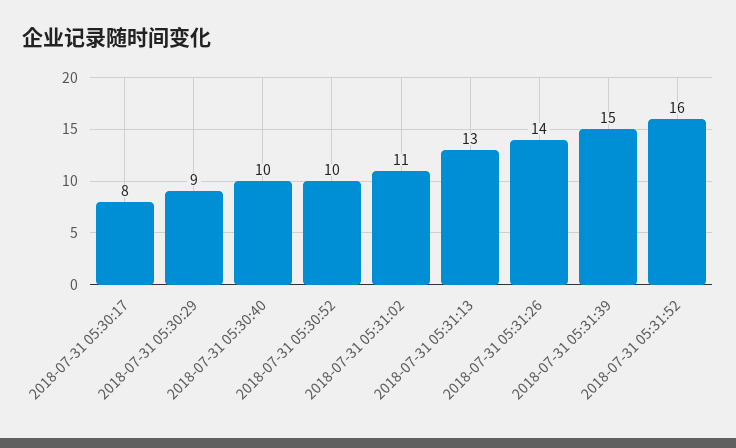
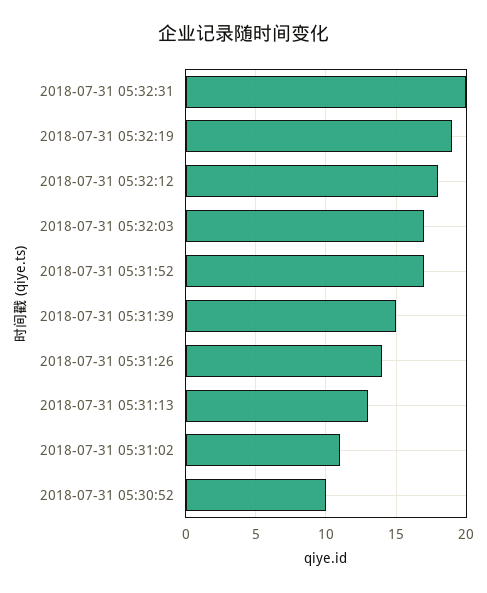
2018-07-31 05:30:17: 8 -> none
2018-07-31 05:30:29: 9 -> none
2018-07-31 05:30:40: 10 -> none
2018-07-31 05:31:52: 16 -> 17
2018-07-31 05:32:31: none -> 20
2018-07-31 05:32:19: none -> 19
2018-07-31 05:32:12: none -> 18
2018-07-31 05:32:03: none -> 17

